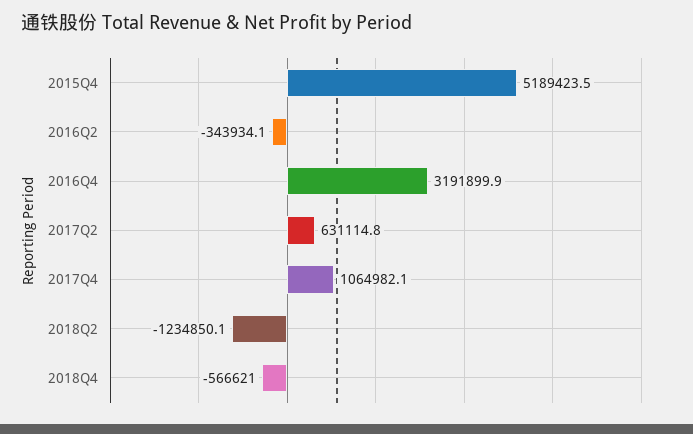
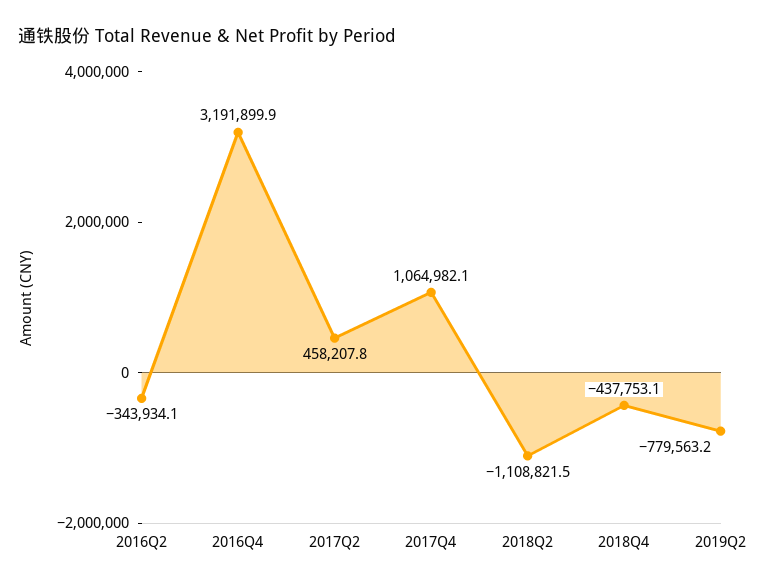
2015Q4: 5189423.5 -> none
2017Q2: 631114.8 -> 458207.8
2018Q2: -1234850.1 -> -1108821.5
2018Q4: -566621 -> -437753.1
2019Q2: none -> -779563.2

